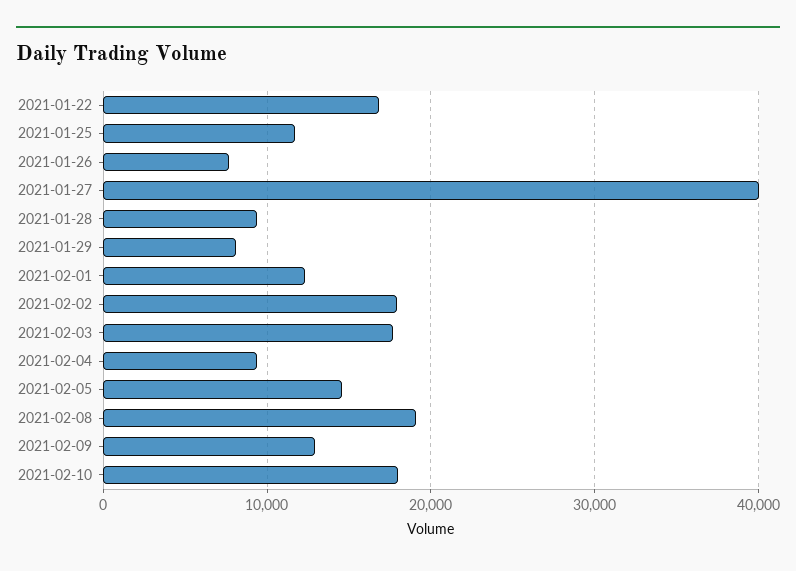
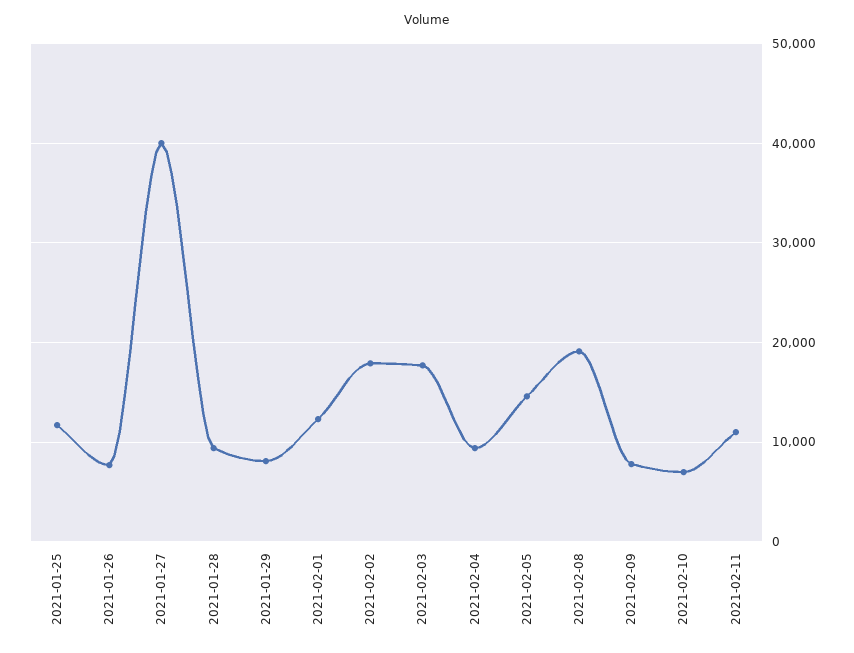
2021-01-22: 17000 -> none
2021-02-09: 13000 -> 8000
2021-02-10: 18000 -> 7000
2021-02-11: none -> 11000

